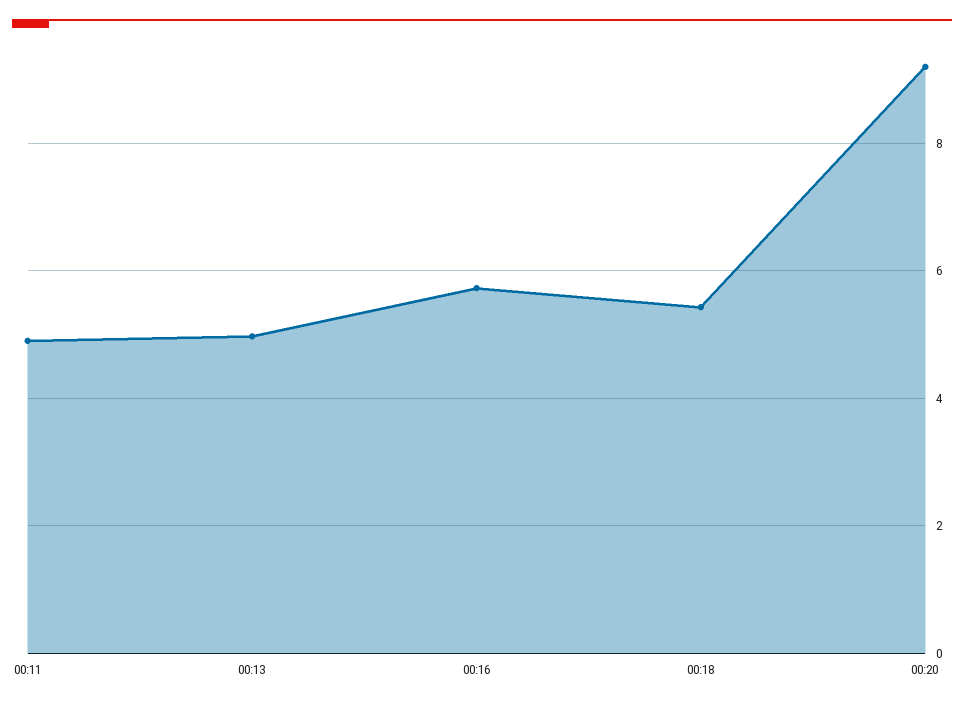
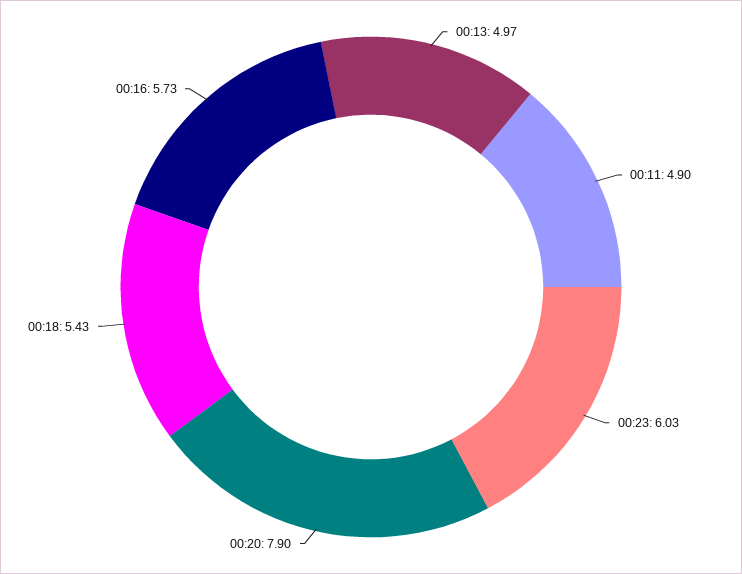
00:20: 9.2 -> 7.9
00:23: none -> 6.03

